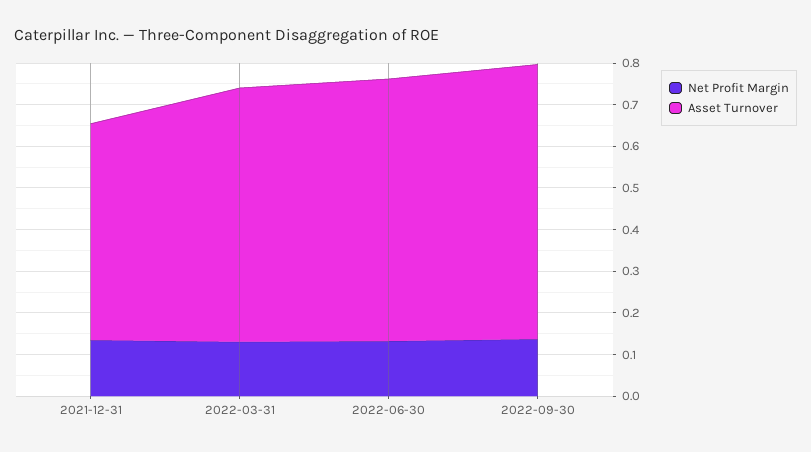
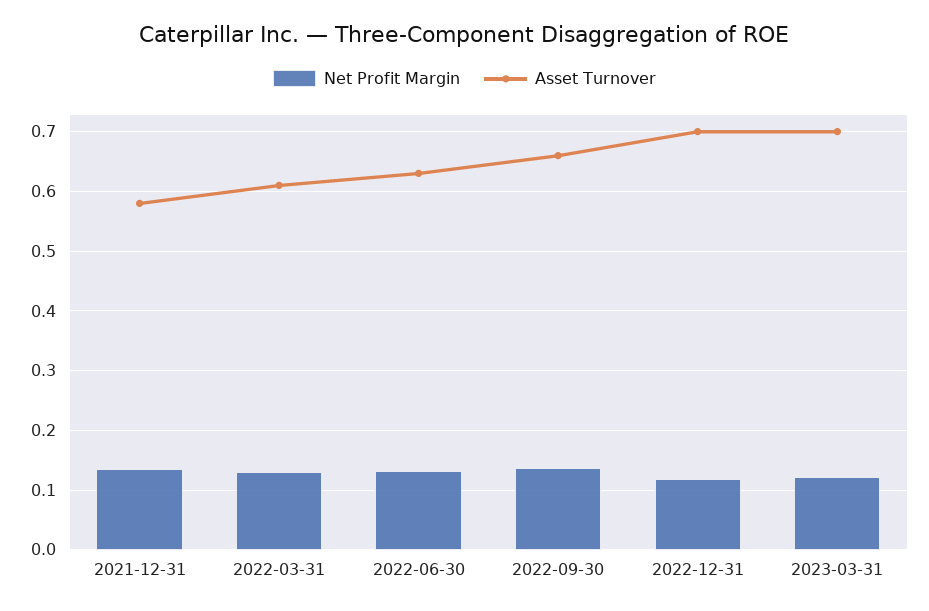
Asset Turnover, 2021-12-31: 0.52 -> 0.58
Net Profit Margin, 2022-12-31: none -> 0.12
Asset Turnover, 2022-12-31: none -> 0.7
Net Profit Margin, 2023-03-31: none -> 0.12
Asset Turnover, 2023-03-31: none -> 0.7

